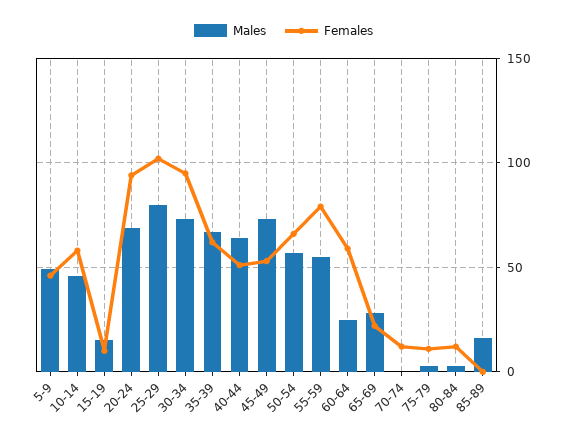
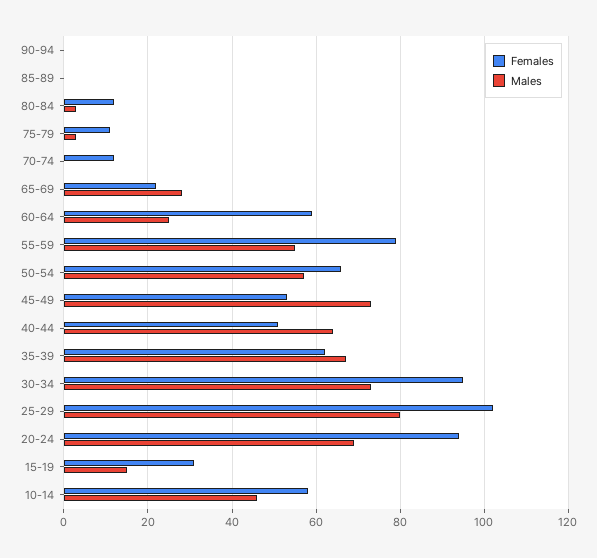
Males, 5-9: 50 -> none
Females, 5-9: 45 -> none
Females, 15-19: 10 -> 30
Males, 85-89: 15 -> 0
Females, 90-94: none -> 0
Males, 90-94: none -> 0

